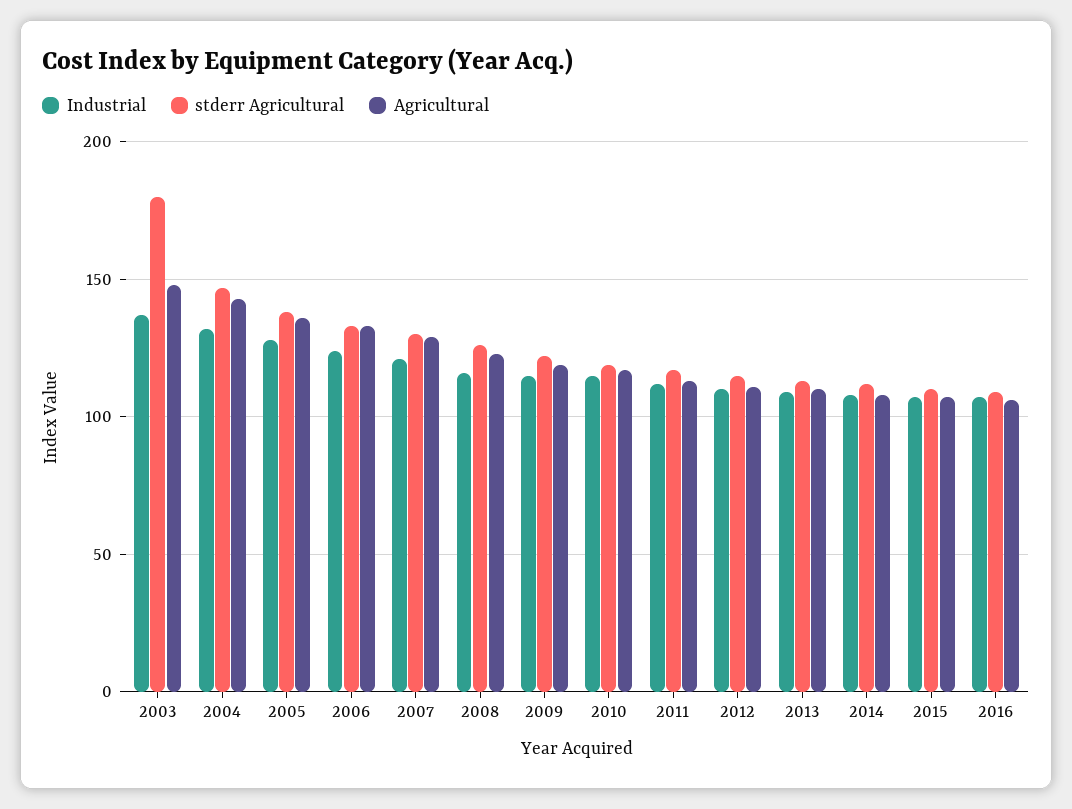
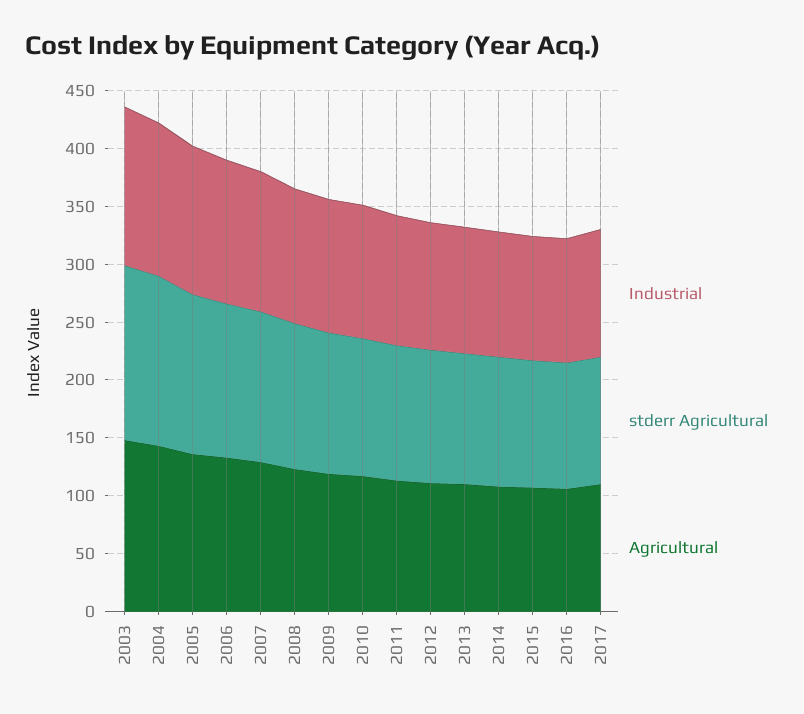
stderr Agricultural, 2003: 180 -> 150
Industrial, 2017: none -> 110
stderr Agricultural, 2017: none -> 110
Agricultural, 2017: none -> 110

